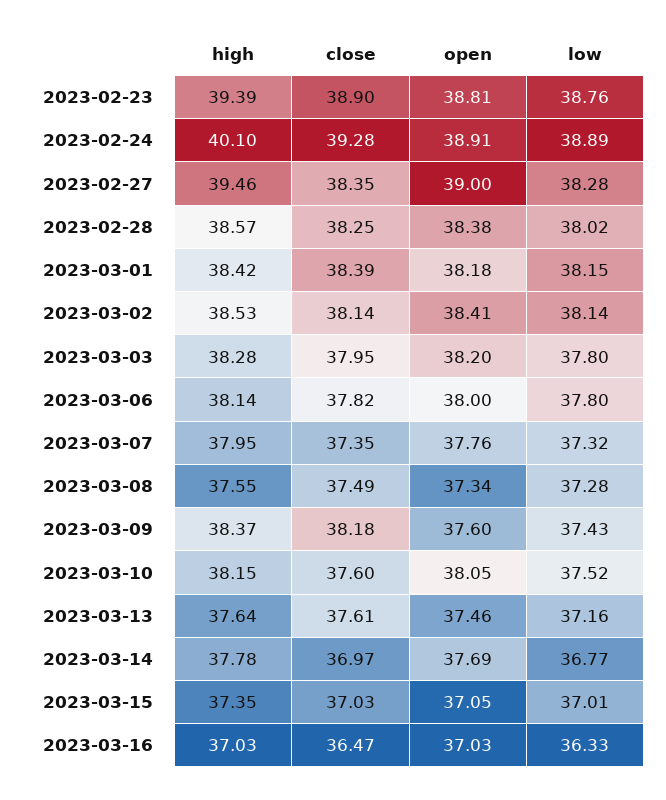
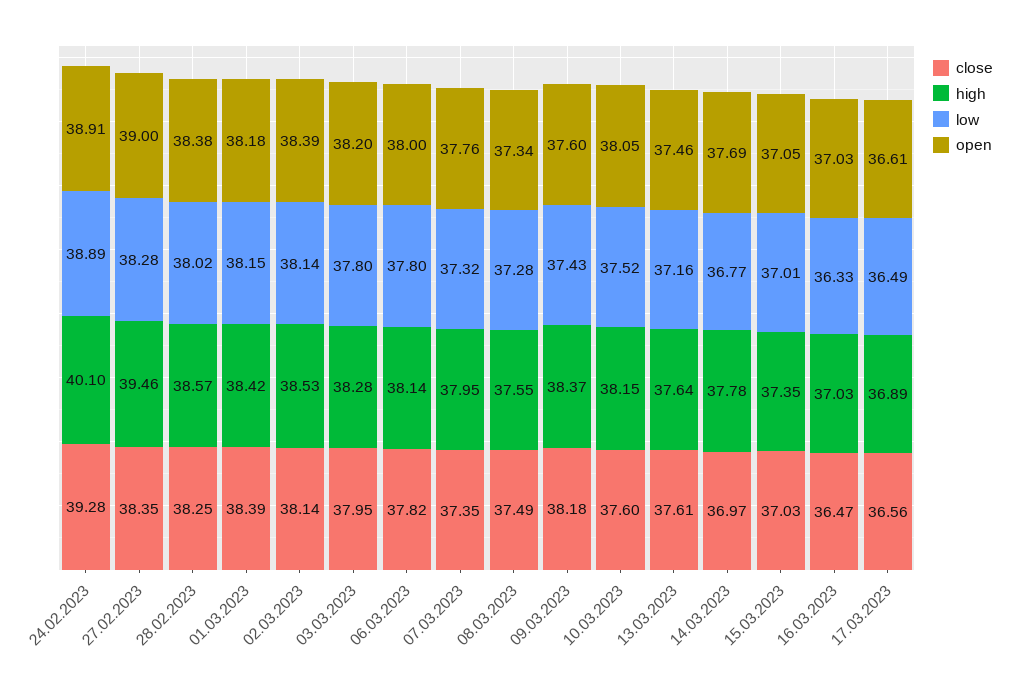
high, 2023-02-23: 39.39 -> none
close, 2023-02-23: 38.9 -> none
open, 2023-02-23: 38.81 -> none
low, 2023-02-23: 38.76 -> none
open, 2023-03-02: 38.41 -> 38.39
close, 17.03.2023: none -> 36.56
high, 17.03.2023: none -> 36.89
low, 17.03.2023: none -> 36.49
open, 17.03.2023: none -> 36.61

